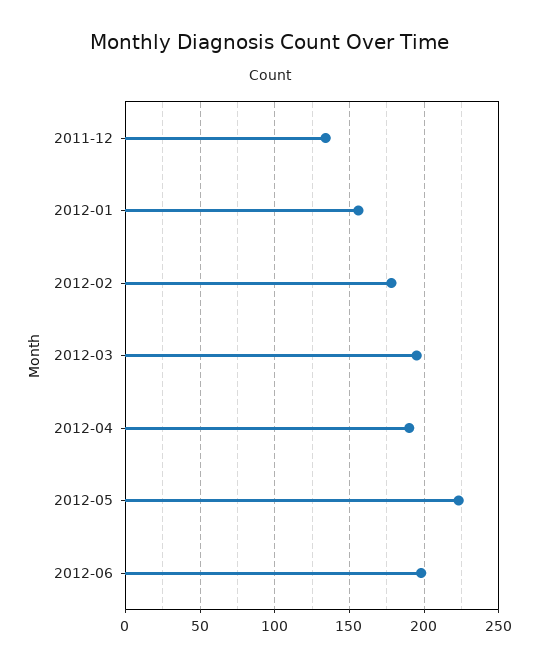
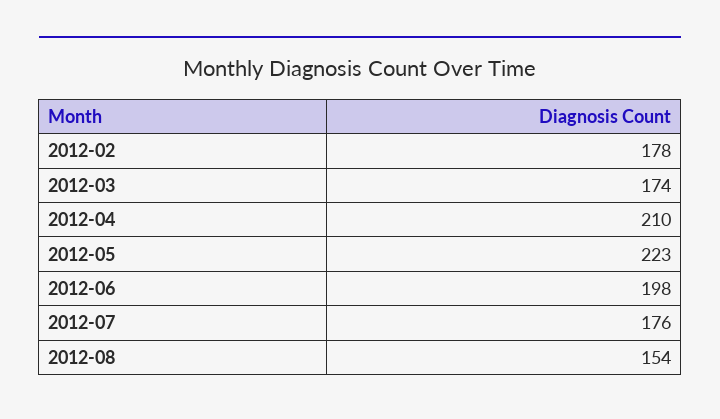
2011-12: 135 -> none
2012-01: 155 -> none
2012-03: 195 -> 174
2012-04: 190 -> 210
2012-07: none -> 176
2012-08: none -> 154

